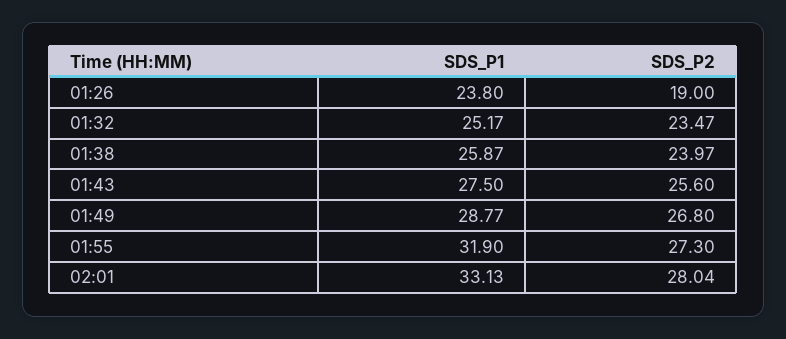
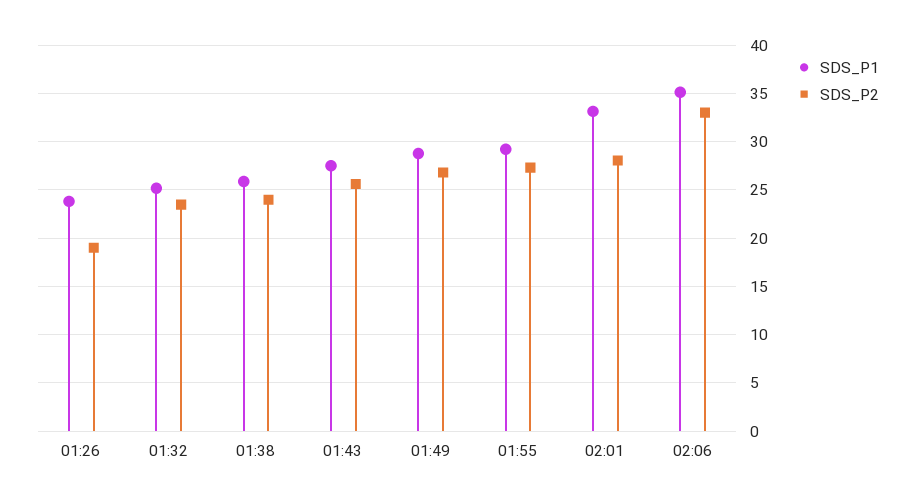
SDS_P1, 01:55: 31.9 -> 29
SDS_P1, 02:06: none -> 35
SDS_P2, 02:06: none -> 33

